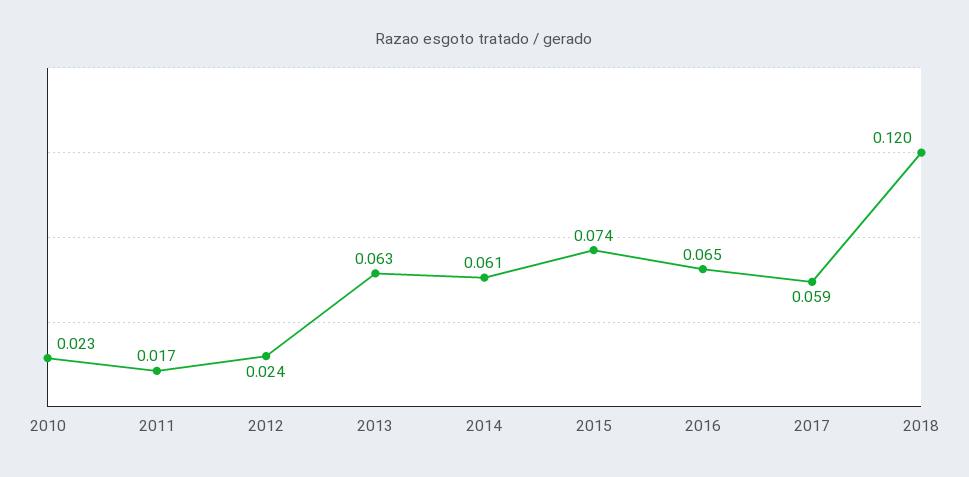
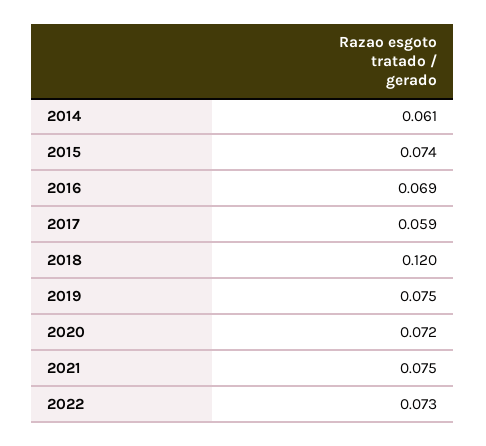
2010: 0.023 -> none
2011: 0.017 -> none
2012: 0.024 -> none
2013: 0.063 -> none
2016: 0.065 -> 0.069
2019: none -> 0.075
2020: none -> 0.072
2021: none -> 0.075
2022: none -> 0.073

